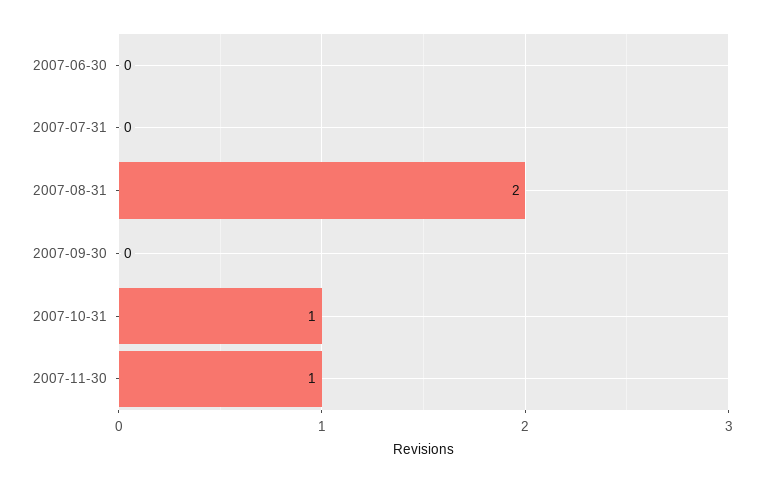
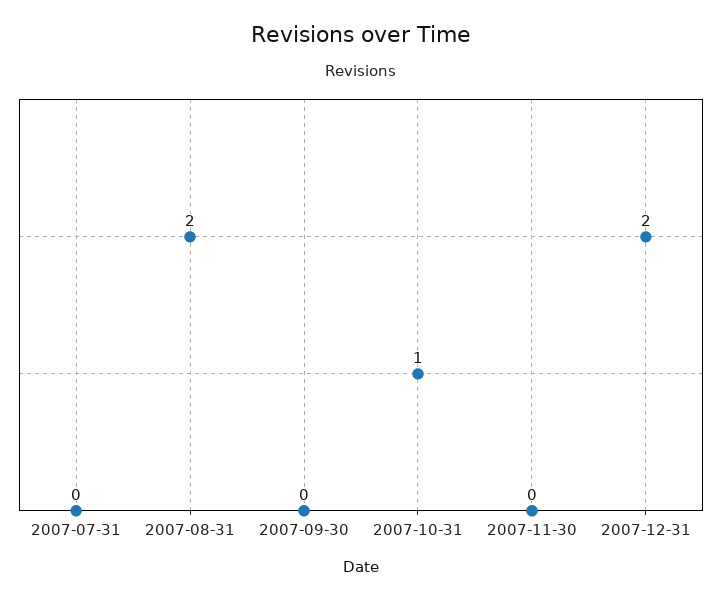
2007-06-30: 0 -> none
2007-11-30: 1 -> 0
2007-12-31: none -> 2

